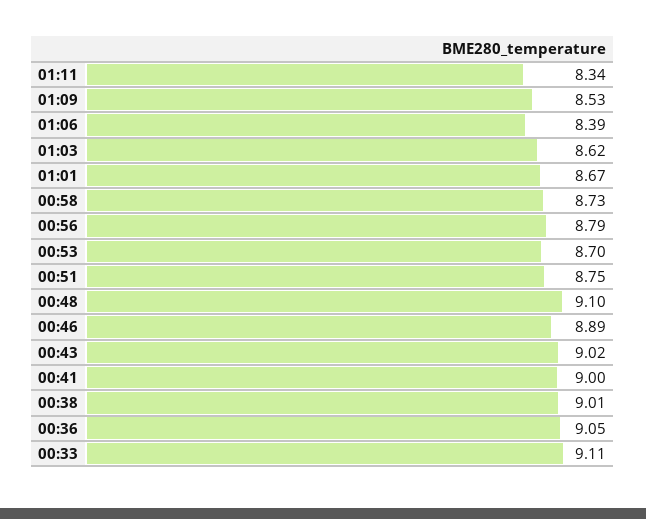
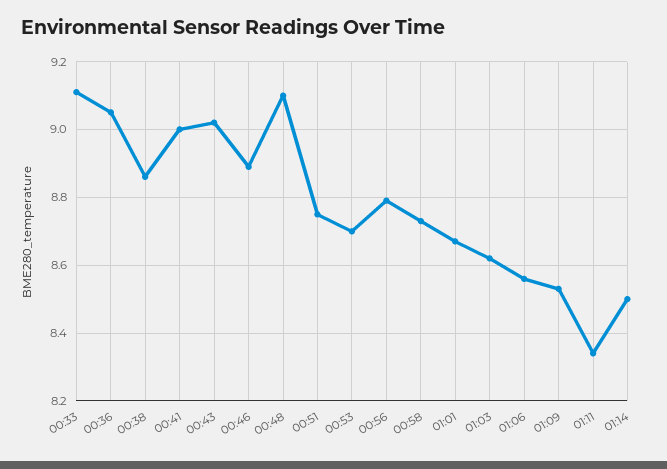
01:06: 8.39 -> 8.55
00:38: 9.01 -> 8.85
01:14: none -> 8.5

